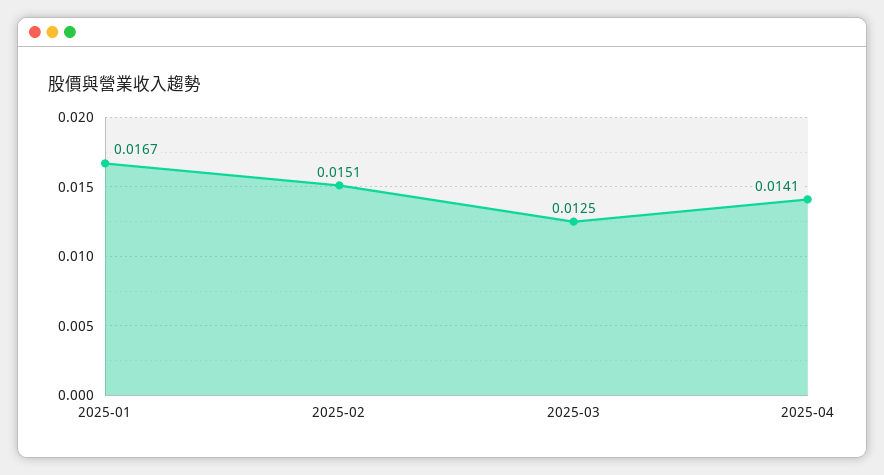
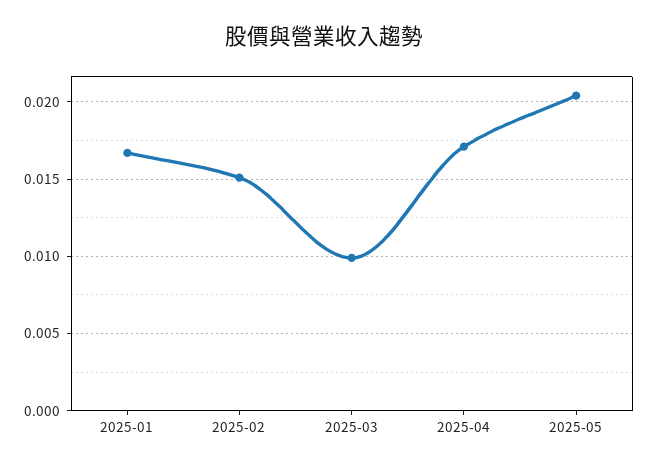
2025-03: 0.0125 -> 0.01
2025-04: 0.0141 -> 0.017
2025-05: none -> 0.0205

